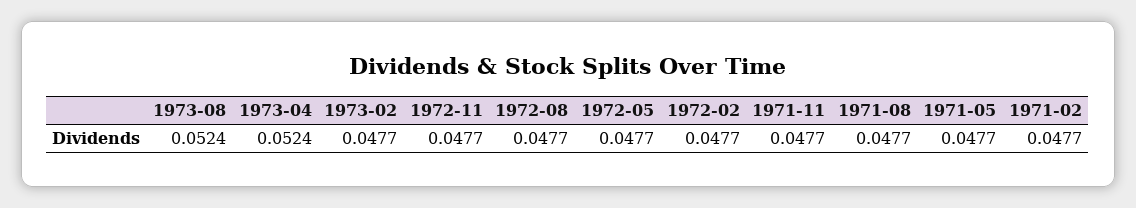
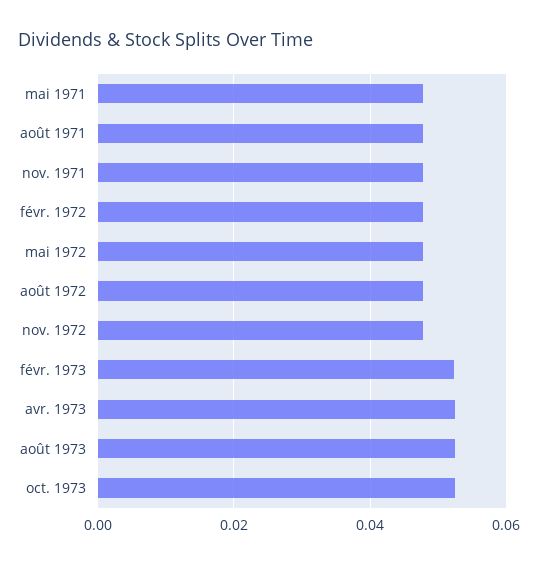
1973-02: 0.0477 -> 0.052
1971-02: 0.0477 -> none
oct. 1973: none -> 0.052

